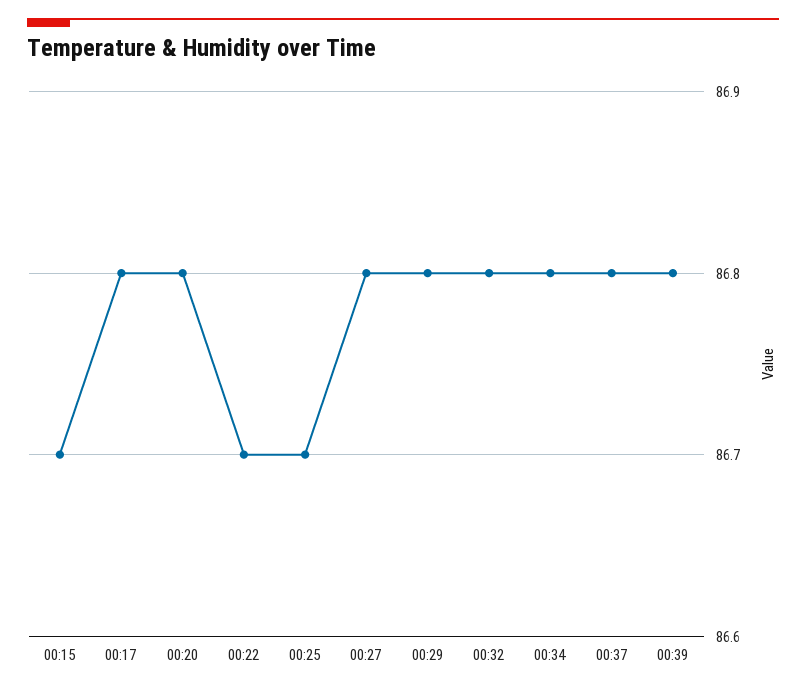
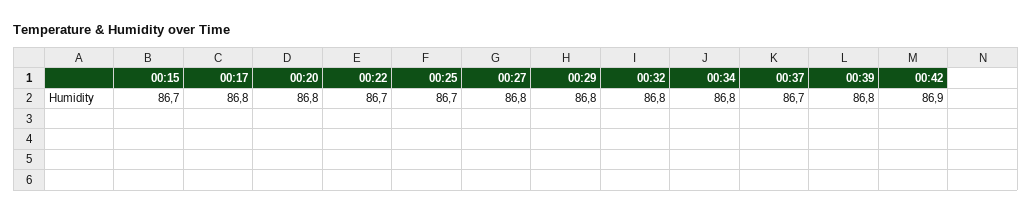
00:37: 86.8 -> 86.7
00:42: none -> 86.9

